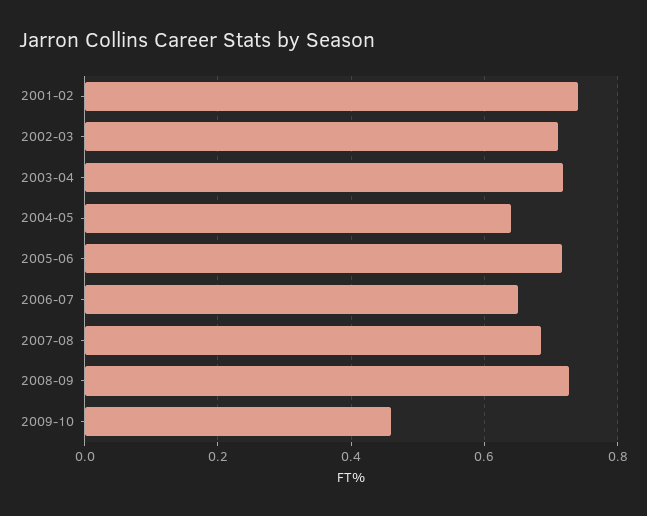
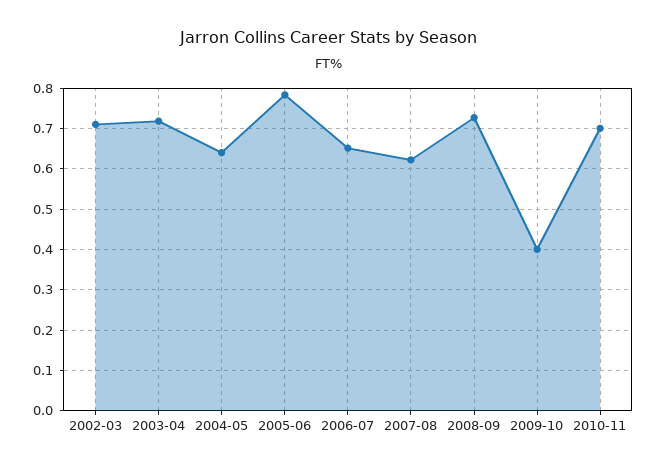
2001-02: 0.74 -> none
2005-06: 0.72 -> 0.78
2007-08: 0.68 -> 0.62
2009-10: 0.46 -> 0.4
2010-11: none -> 0.7

